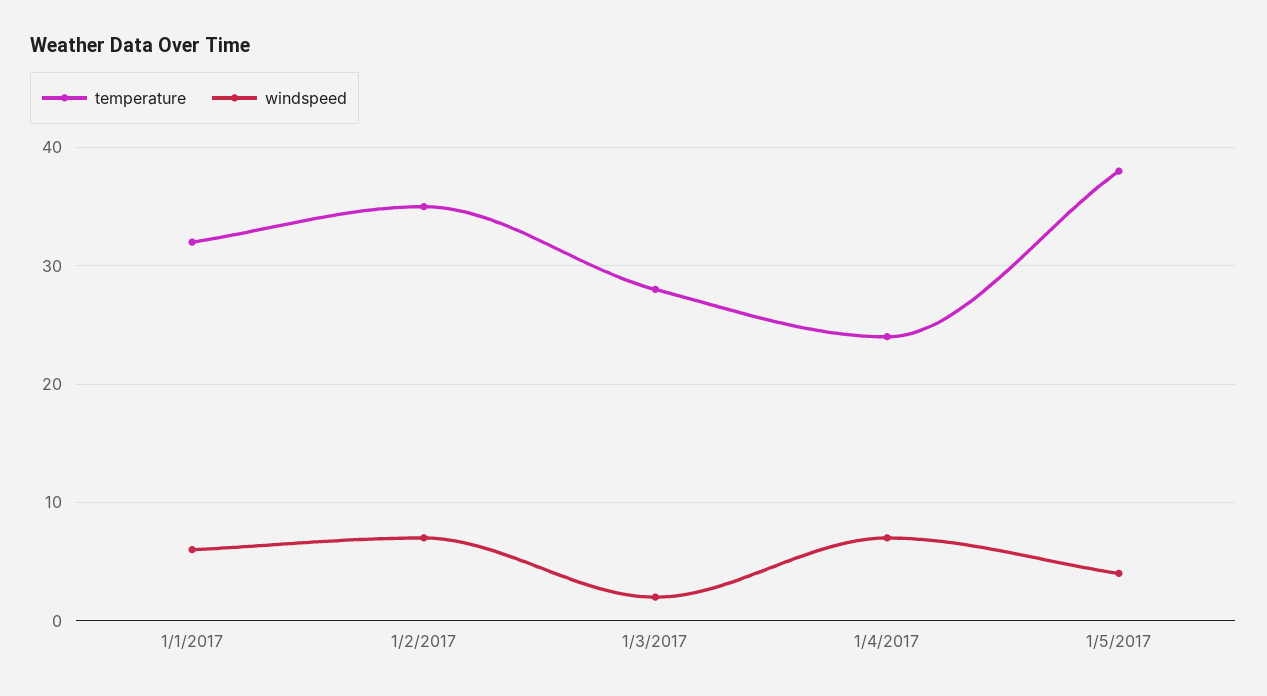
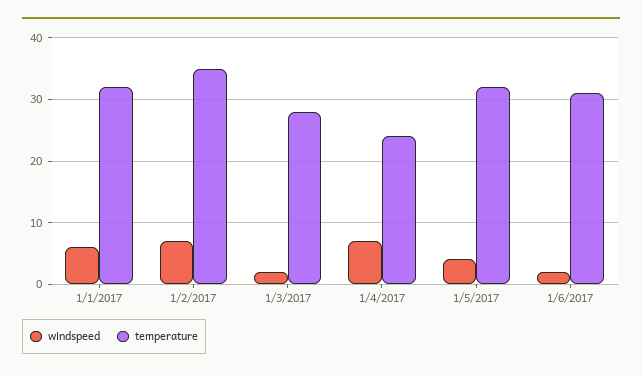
temperature, 1/5/2017: 38 -> 32
windspeed, 1/6/2017: none -> 2
temperature, 1/6/2017: none -> 31

